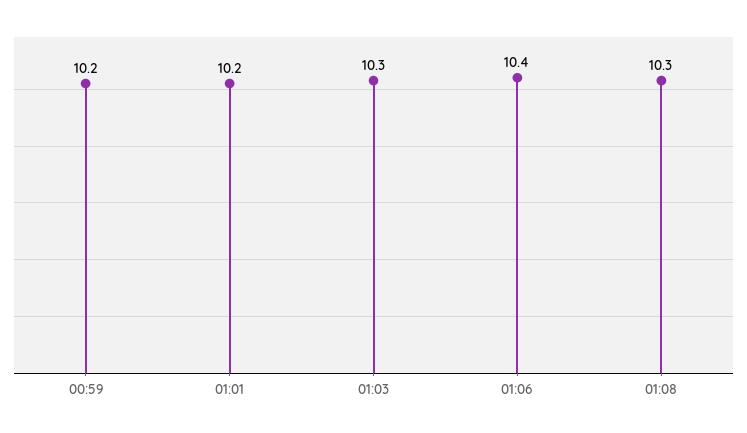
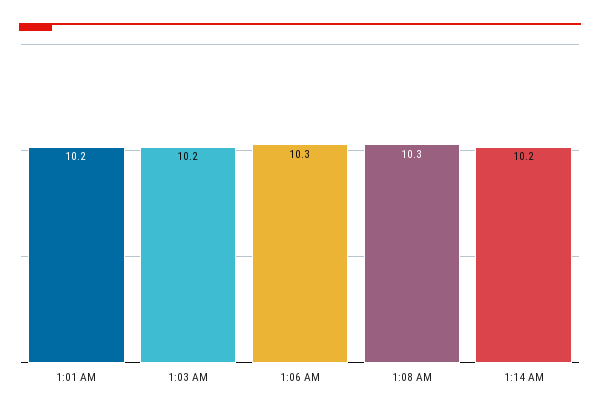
00:59: 10.2 -> none
01:03: 10.3 -> 10.2
01:06: 10.4 -> 10.3
1:14 AM: none -> 10.2

